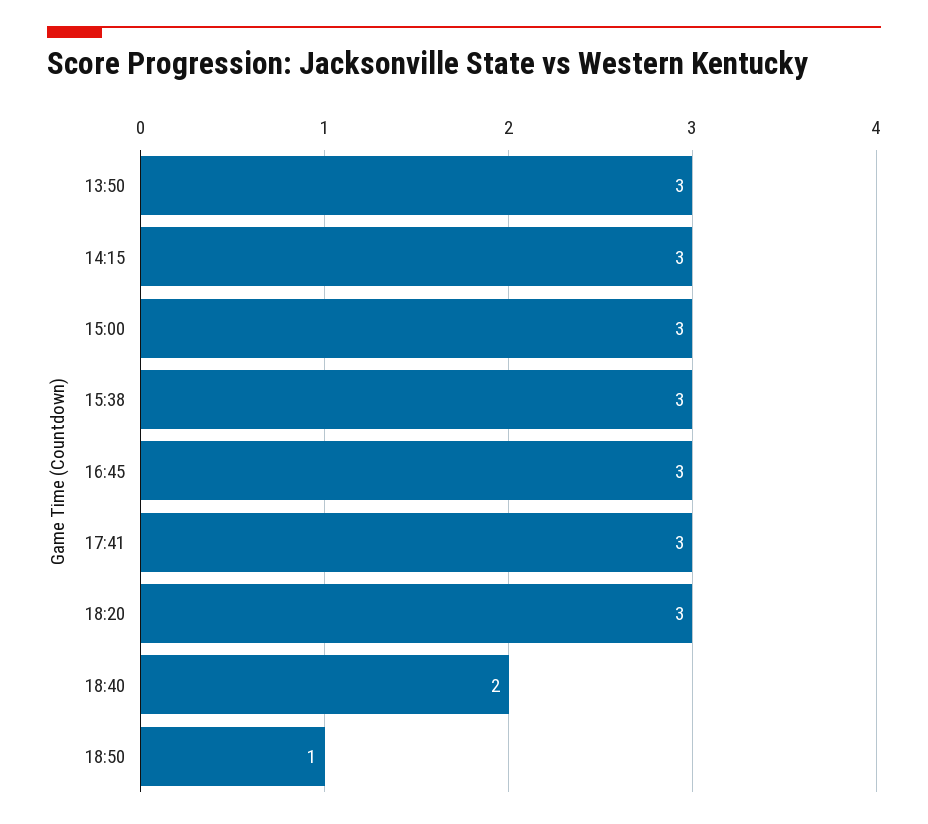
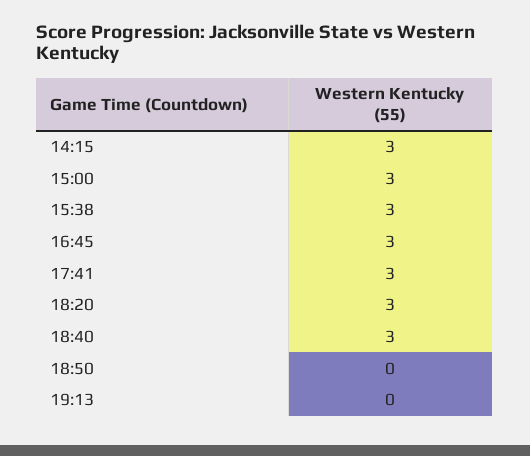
13:50: 3 -> none
18:40: 2 -> 3
18:50: 1 -> 0
19:13: none -> 0

